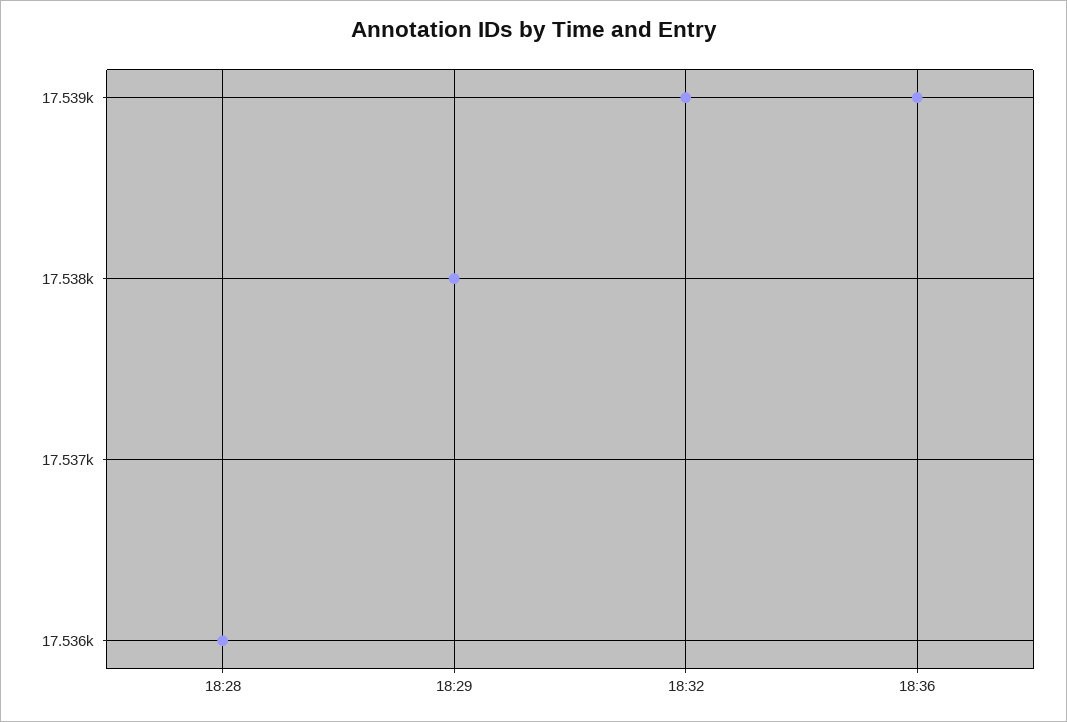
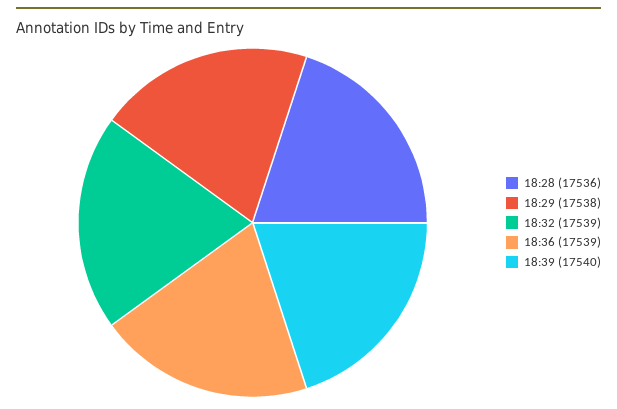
18:39: none -> 17540

